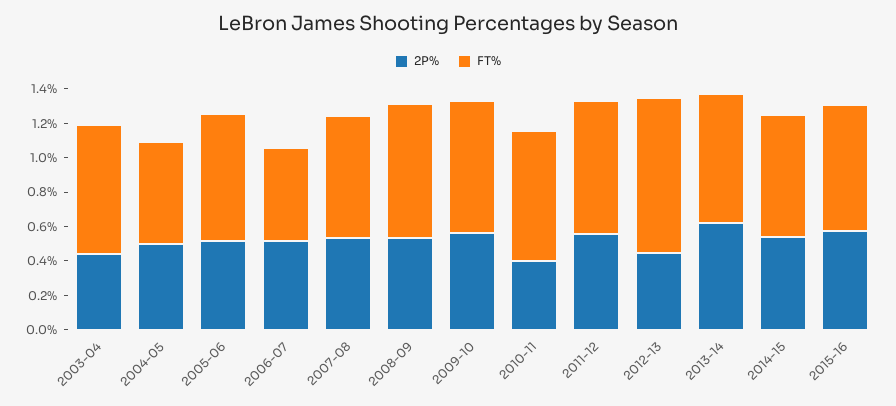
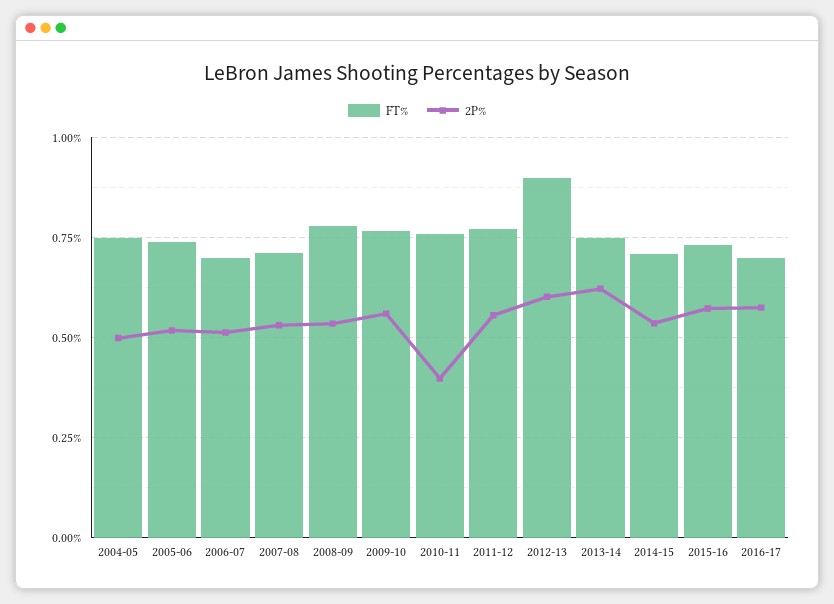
2P%, 2003-04: 0.45 -> none
FT%, 2003-04: 0.75 -> none
FT%, 2004-05: 0.6 -> 0.75
FT%, 2006-07: 0.55 -> 0.7
2P%, 2012-13: 0.45 -> 0.6
FT%, 2016-17: none -> 0.7
2P%, 2016-17: none -> 0.575

